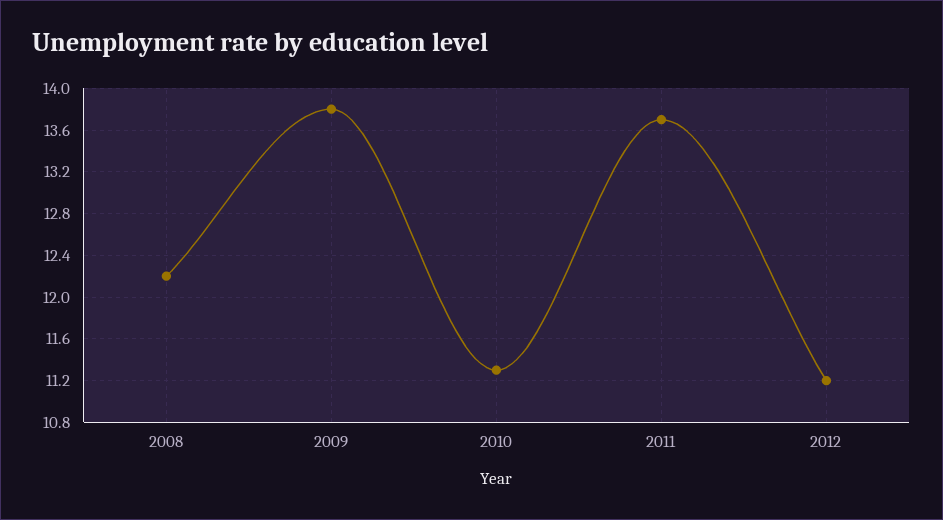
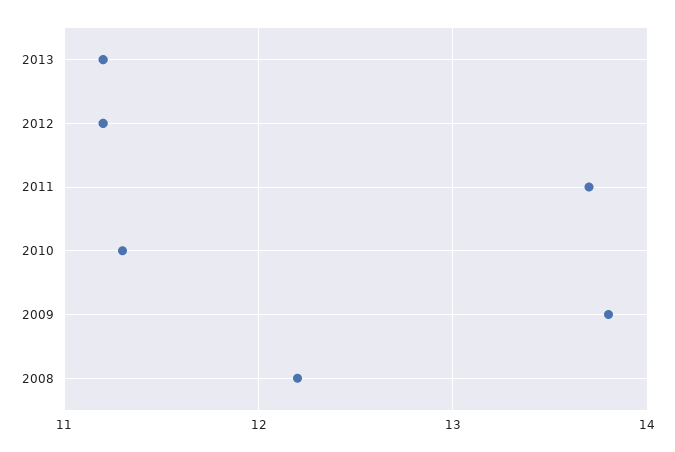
2013: none -> 11.2

